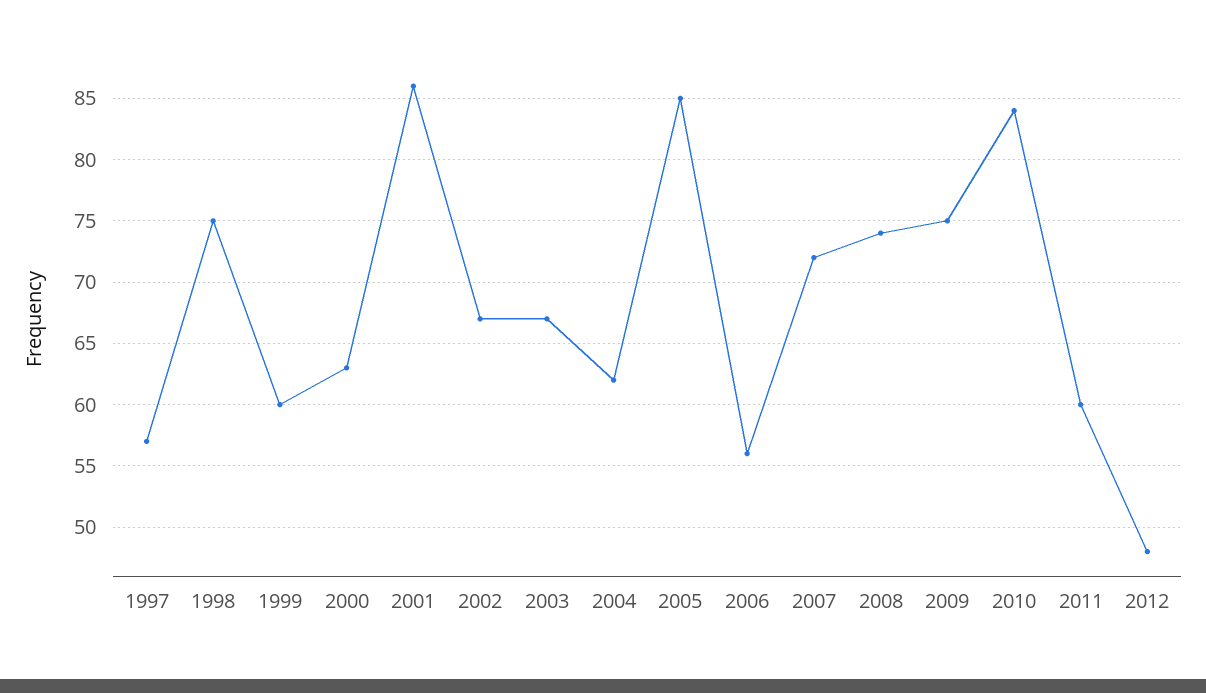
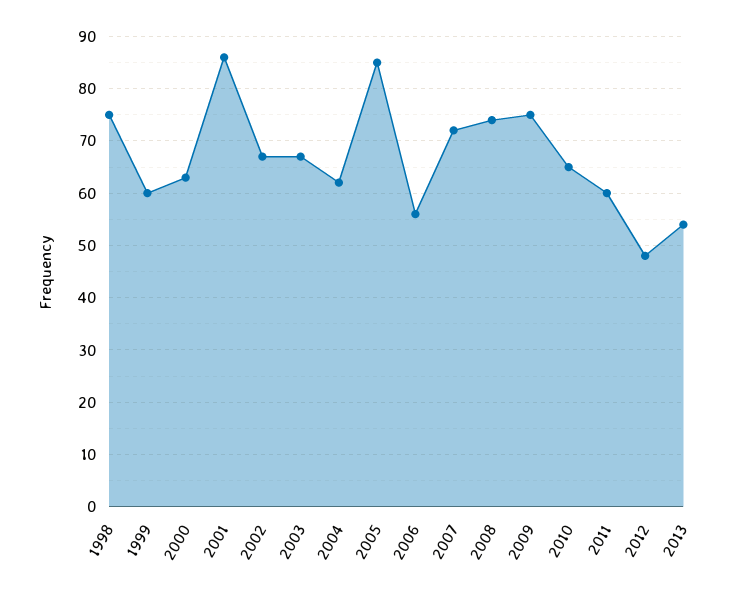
1997: 57 -> none
2010: 84 -> 65
2013: none -> 55

